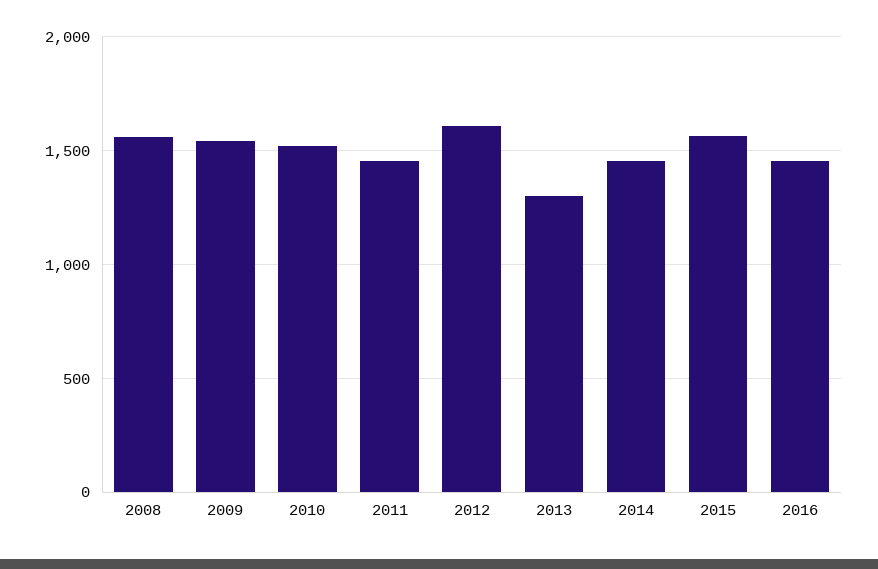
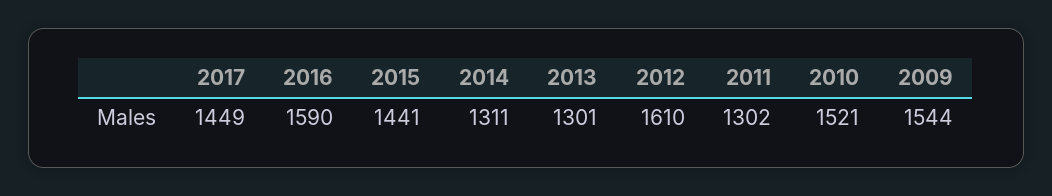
2008: 1550 -> none
2011: 1450 -> 1302
2014: 1450 -> 1311
2015: 1550 -> 1441
2016: 1450 -> 1590
2017: none -> 1449

